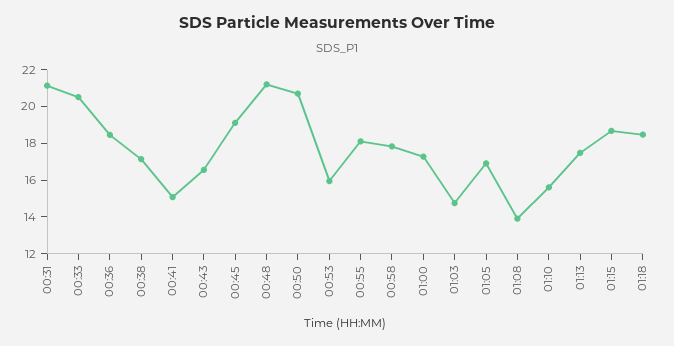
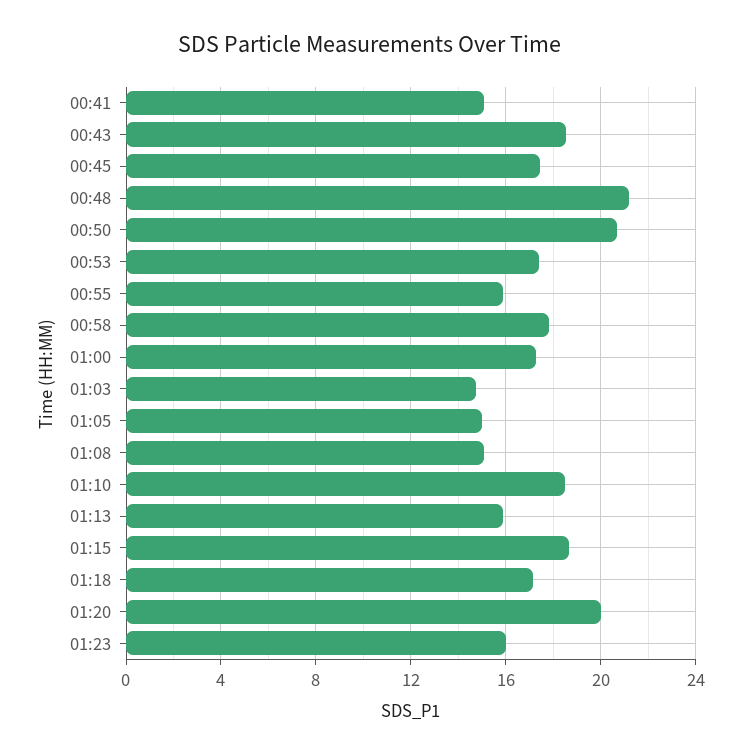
00:31: 21 -> none
00:33: 20.5 -> none
00:36: 18.5 -> none
00:38: 17 -> none
00:43: 16.5 -> 18.5
00:45: 19 -> 17.5
00:53: 16 -> 17.5
00:55: 18 -> 16
01:05: 17 -> 15
01:08: 14 -> 15
01:10: 15.5 -> 18.5
01:13: 17.5 -> 16
01:18: 18.5 -> 17
01:20: none -> 20
01:23: none -> 16

